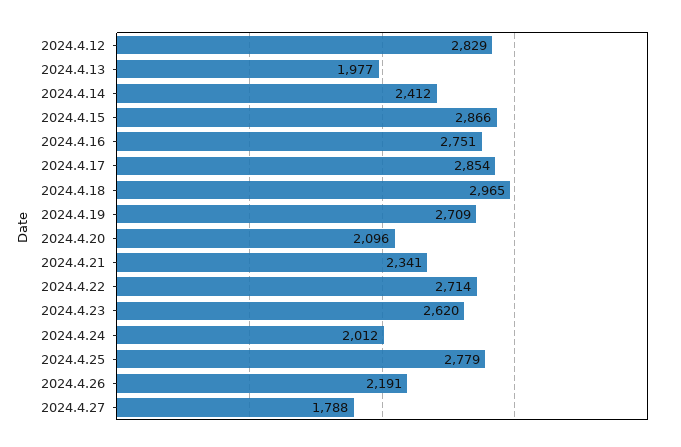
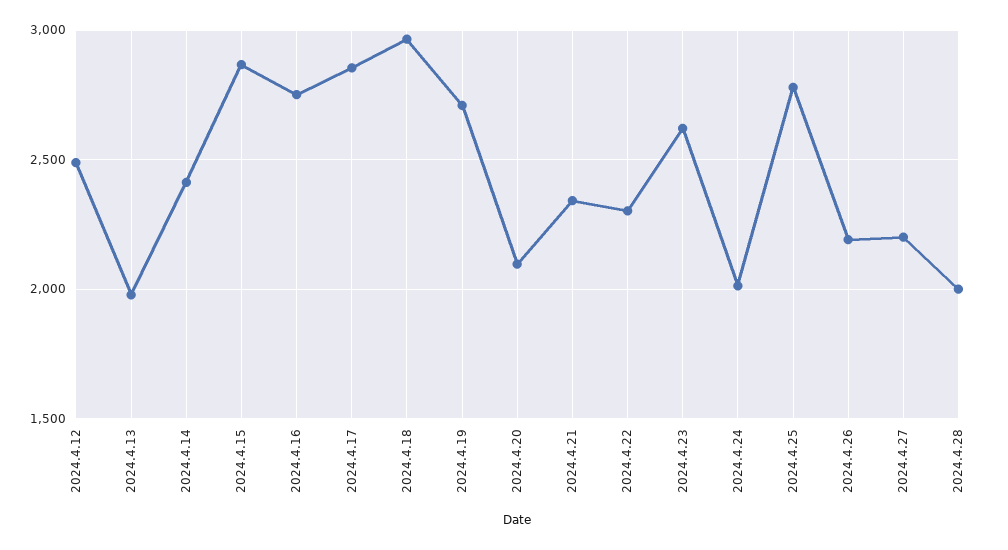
2024.4.12: 2829 -> 2500
2024.4.22: 2714 -> 2300
2024.4.27: 1788 -> 2200
2024.4.28: none -> 2000

